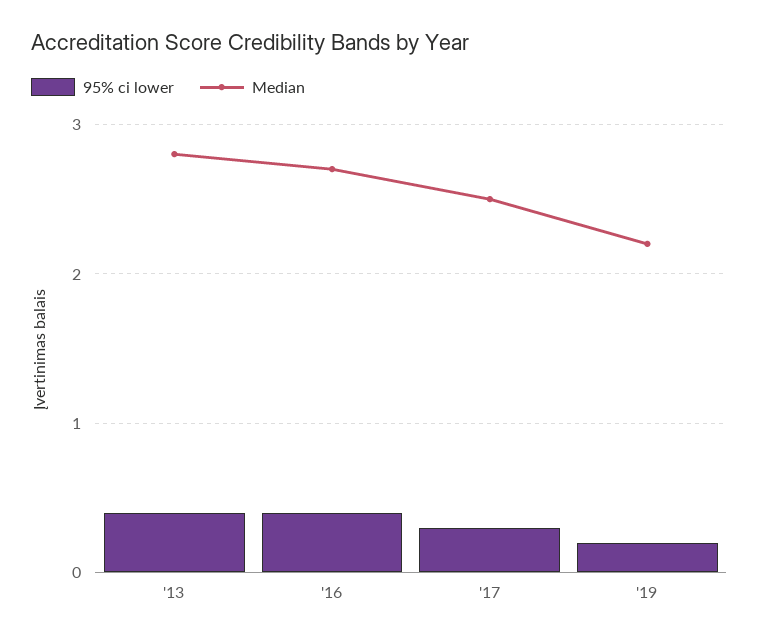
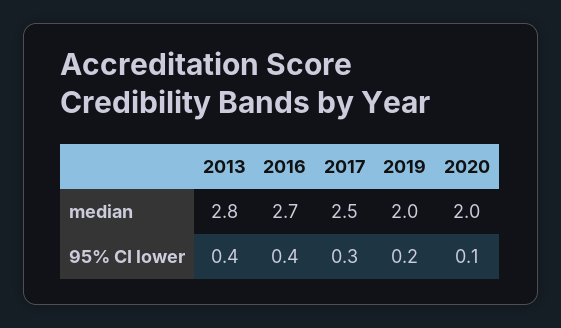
Median, '19: 2.2 -> 2
Median, 2020: none -> 2
95% ci lower, 2020: none -> 0.1

